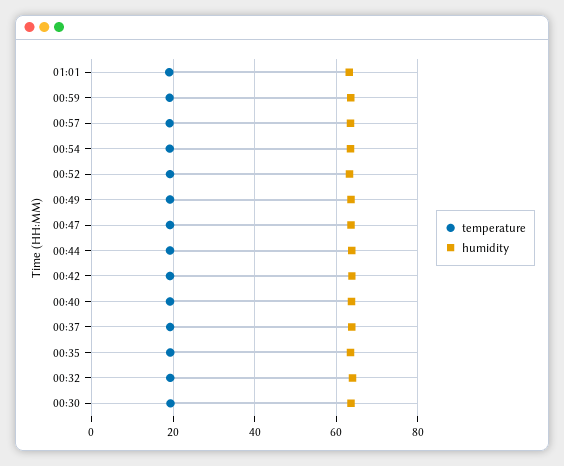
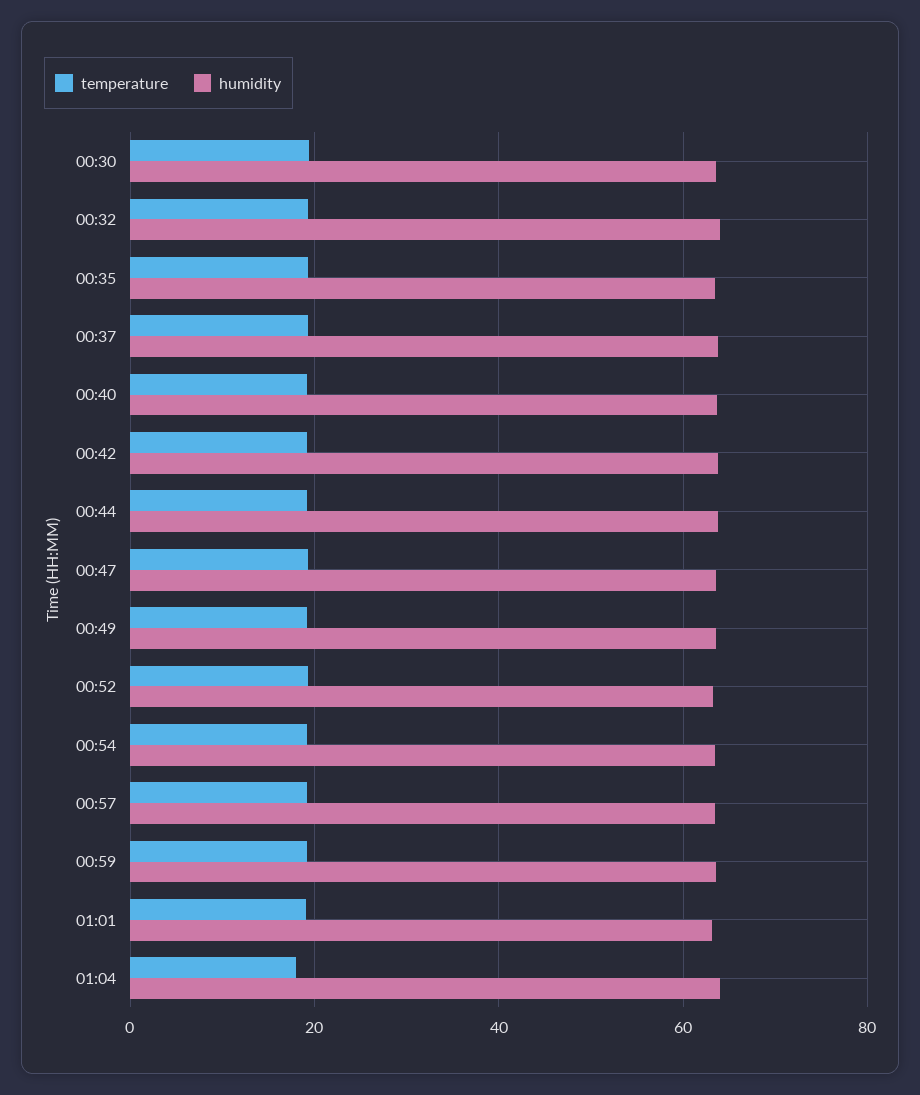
temperature, 01:04: none -> 18
humidity, 01:04: none -> 64

